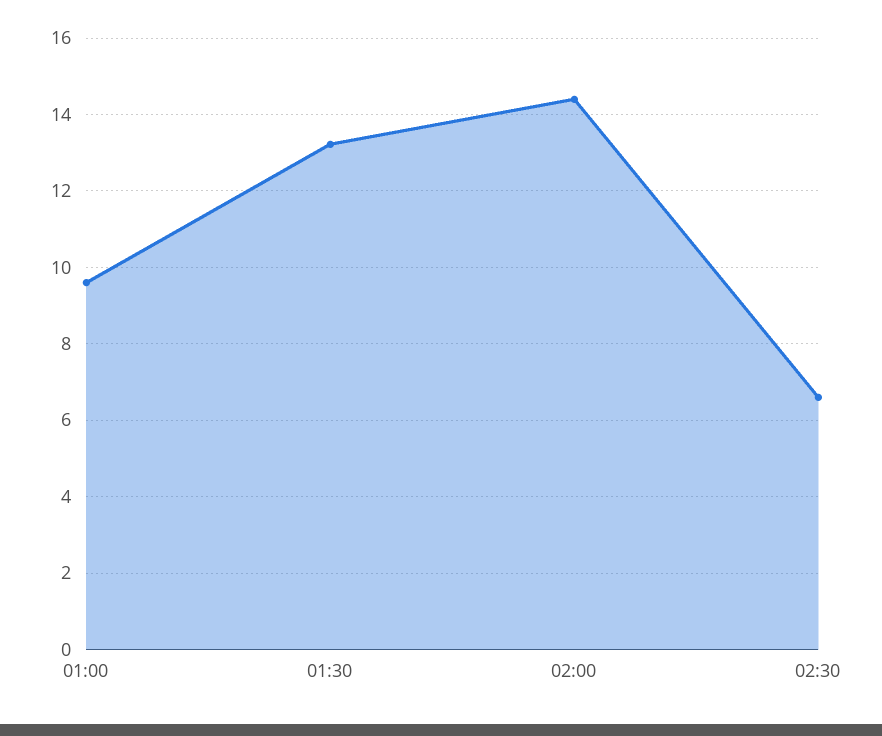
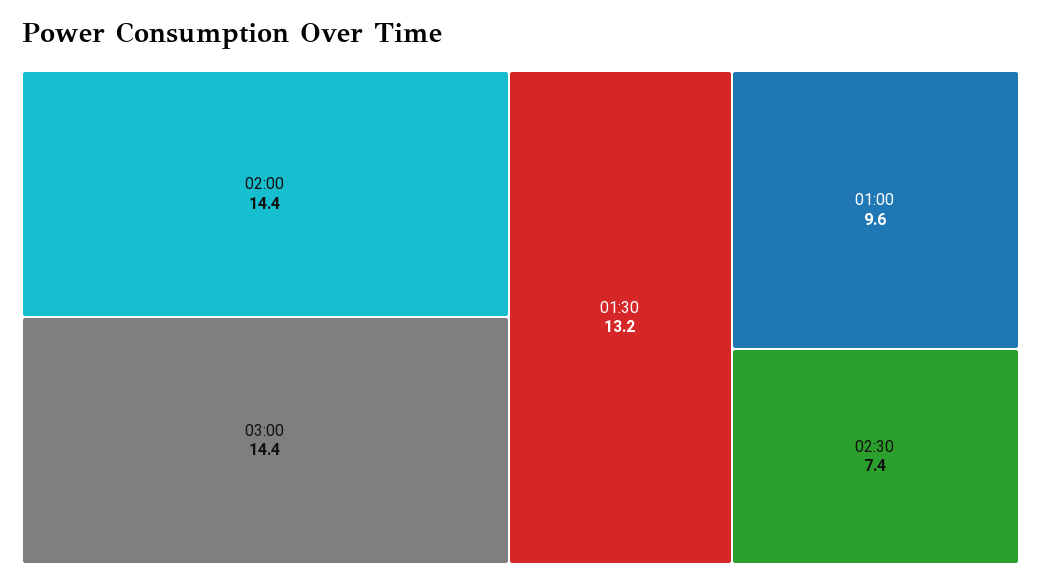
02:30: 6.6 -> 7.4
03:00: none -> 14.4

